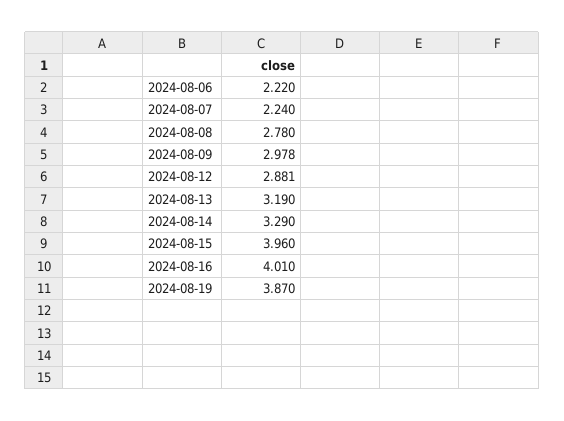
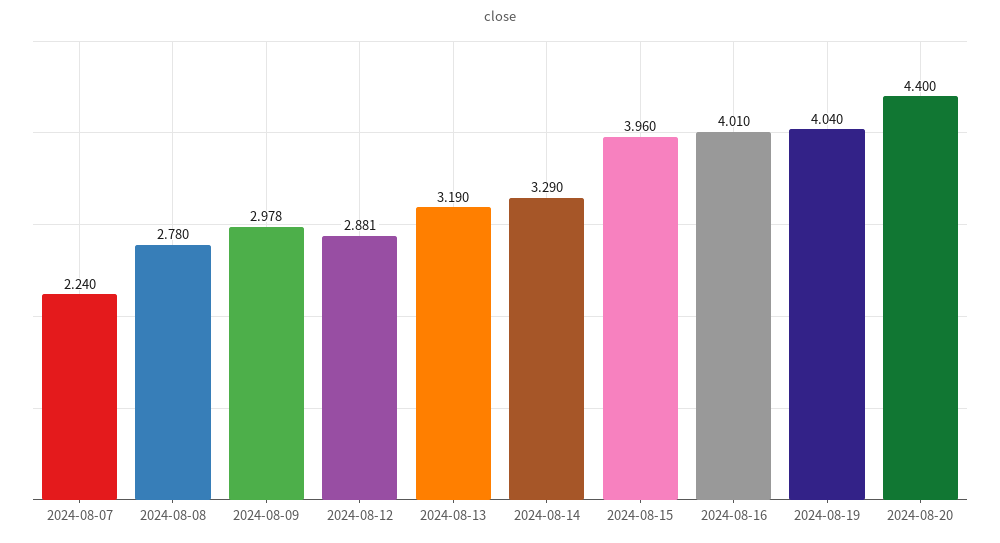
2024-08-06: 2.22 -> none
2024-08-19: 3.87 -> 4.04
2024-08-20: none -> 4.4

